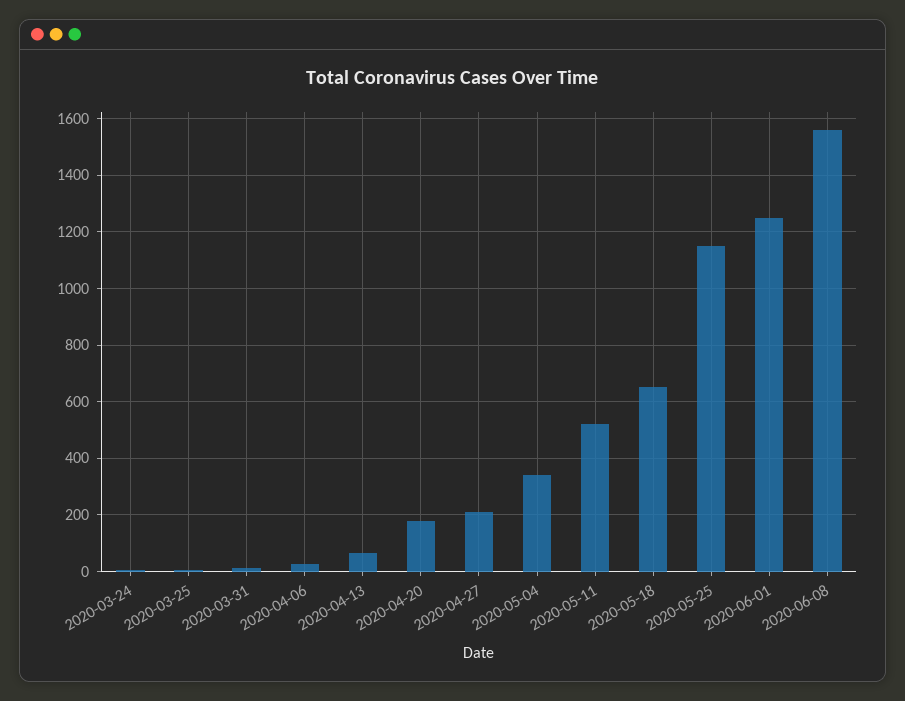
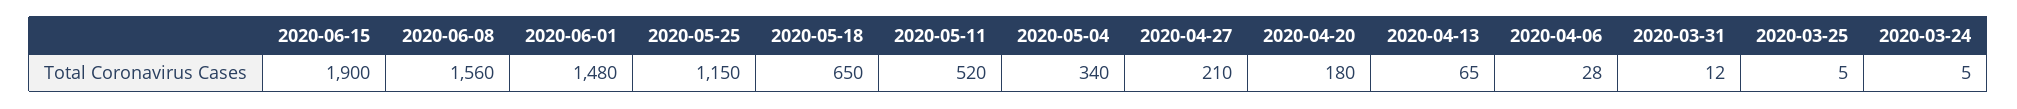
2020-06-01: 1250 -> 1480
2020-06-15: none -> 1900

